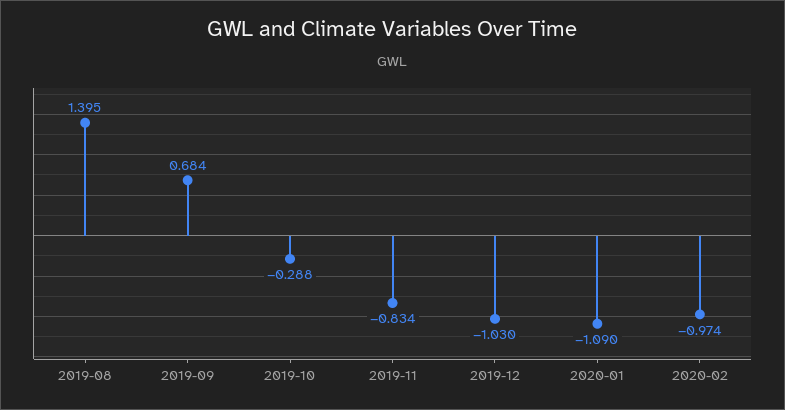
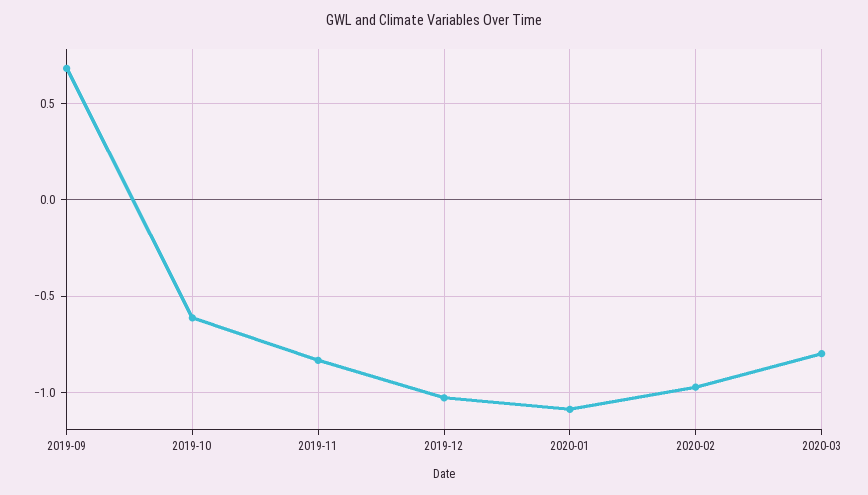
2019-08: 1.395 -> none
2019-10: -0.288 -> -0.6
2020-03: none -> -0.8

